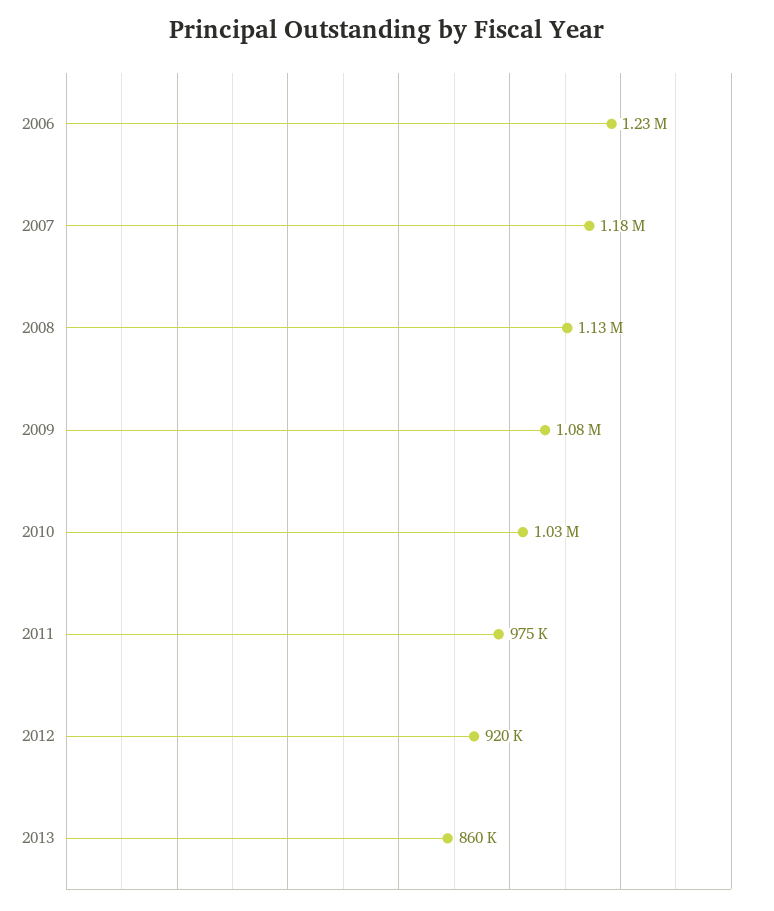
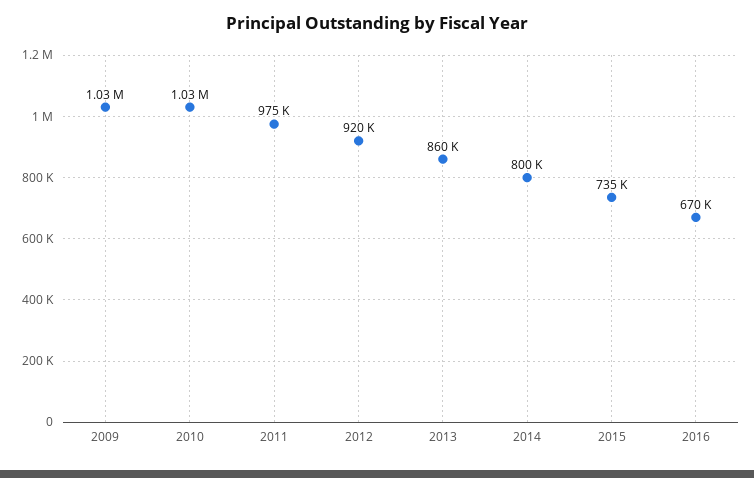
2006: 1230000 -> none
2007: 1180000 -> none
2008: 1130000 -> none
2009: 1080000 -> 1030000
2014: none -> 800000
2015: none -> 735000
2016: none -> 670000

